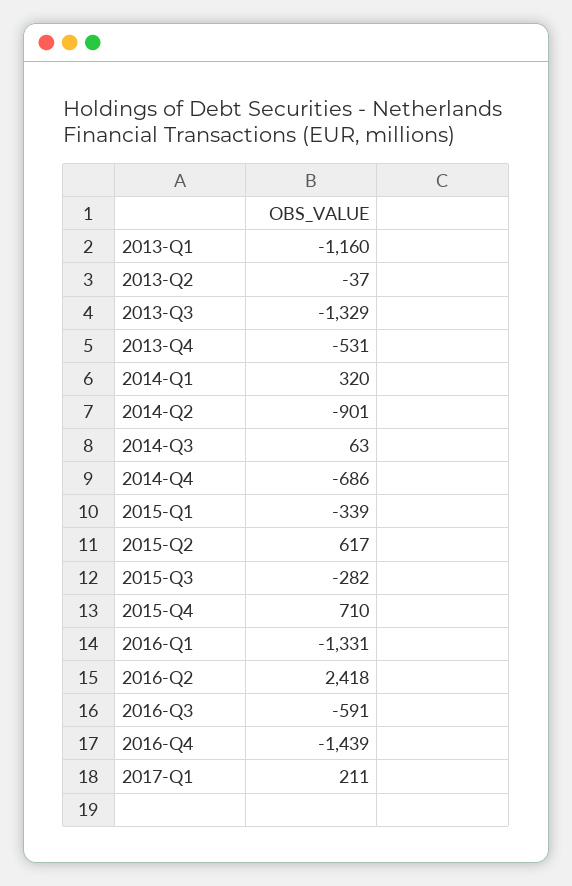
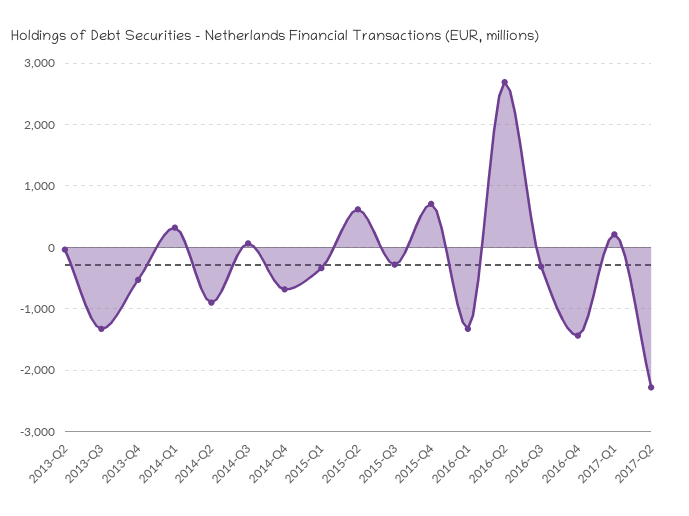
2013-Q1: -1160 -> none
2016-Q2: 2418 -> 2700
2016-Q3: -591 -> -300
2017-Q2: none -> -2300

